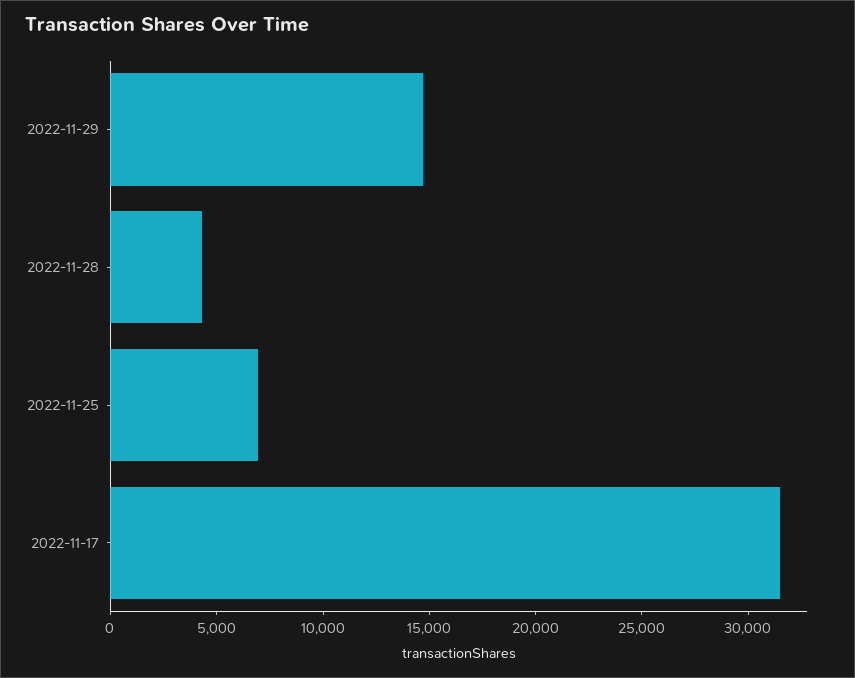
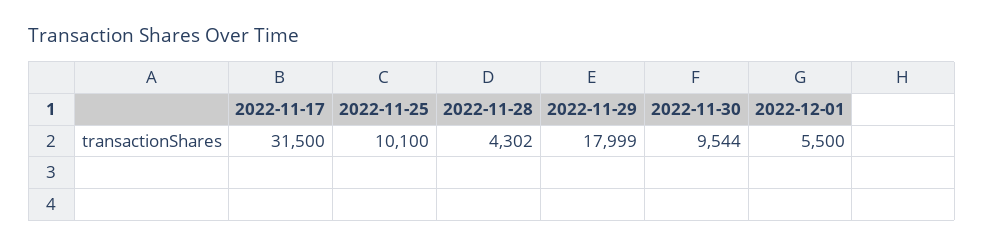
2022-11-29: 15000 -> 17999
2022-11-25: 7000 -> 10100
2022-11-30: none -> 9544
2022-12-01: none -> 5500

